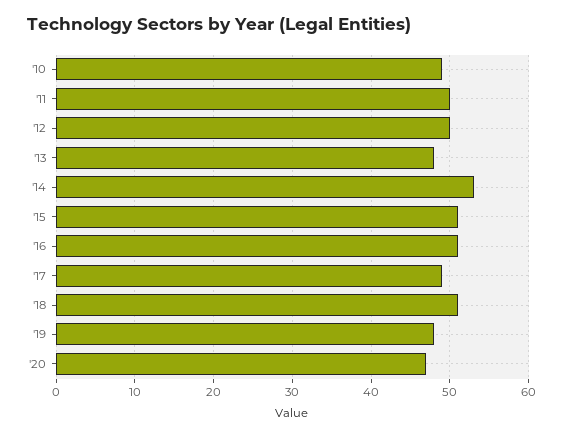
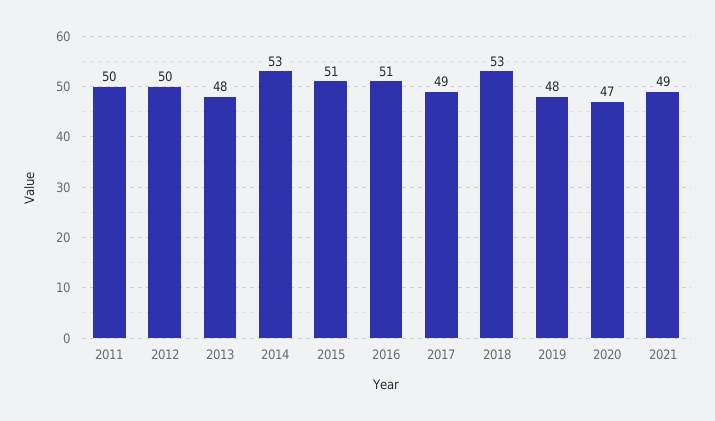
'10: 49 -> none
'18: 51 -> 53
2021: none -> 49

